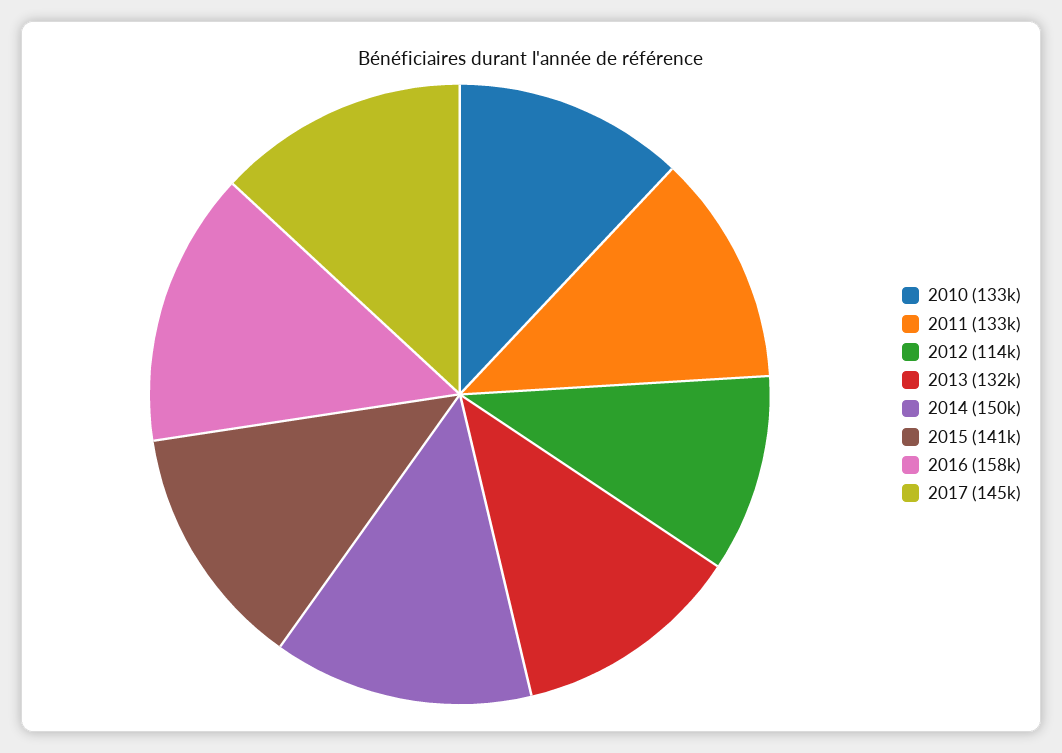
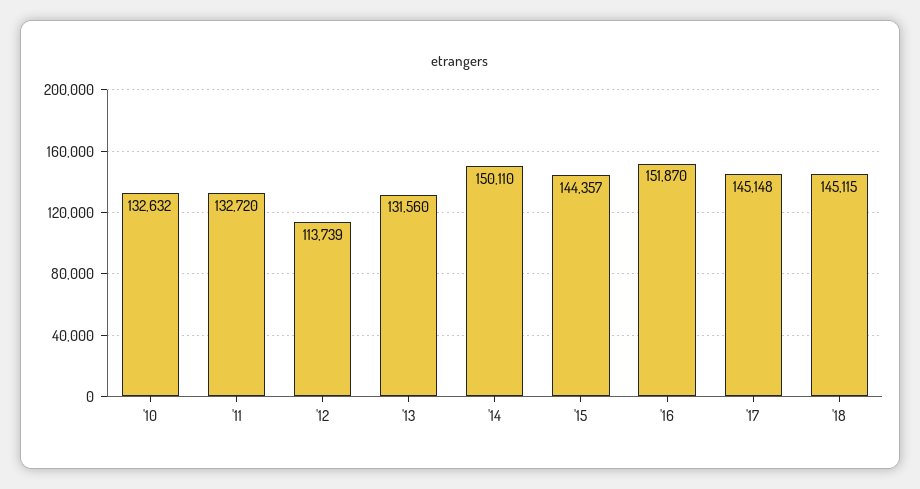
2015: 141000 -> 144357
2016: 158000 -> 151870
'18: none -> 145115

